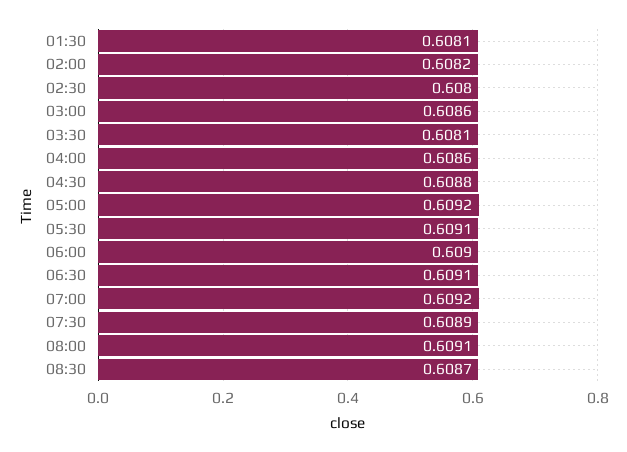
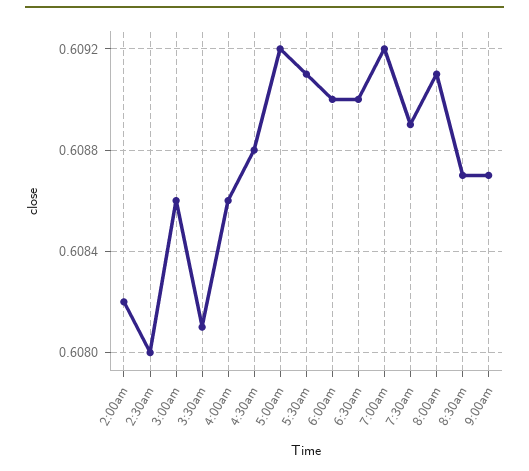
01:30: 0.6081 -> none
06:30: 0.6091 -> 0.609
9:00am: none -> 0.6087

